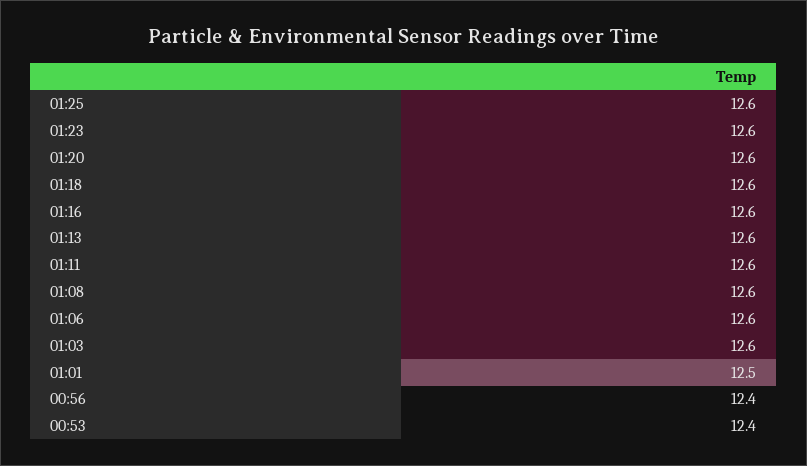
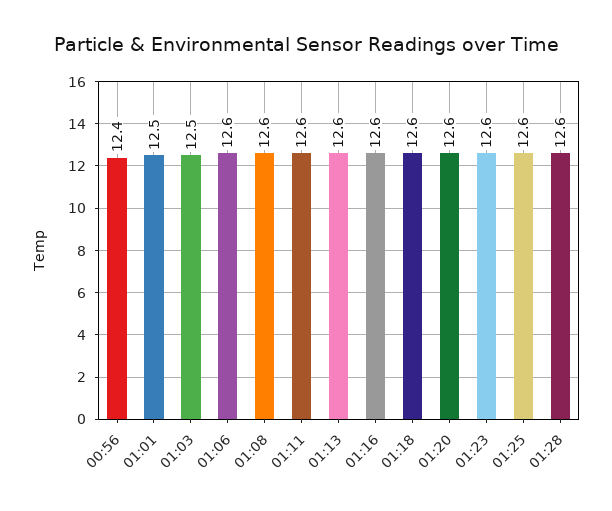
01:03: 12.6 -> 12.5
00:53: 12.4 -> none
01:28: none -> 12.6

